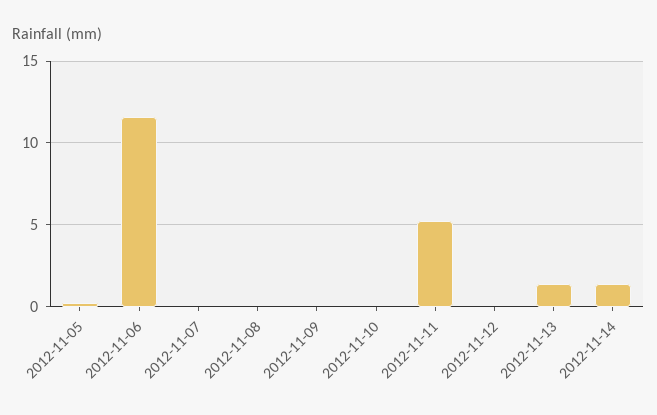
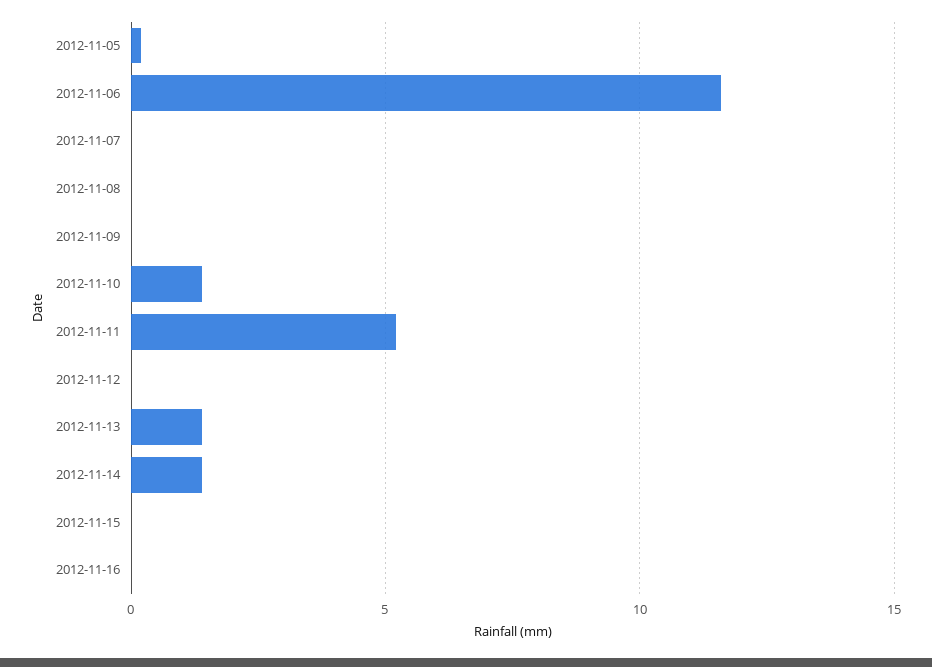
2012-11-10: 0 -> 1.5
2012-11-15: none -> 0
2012-11-16: none -> 0

